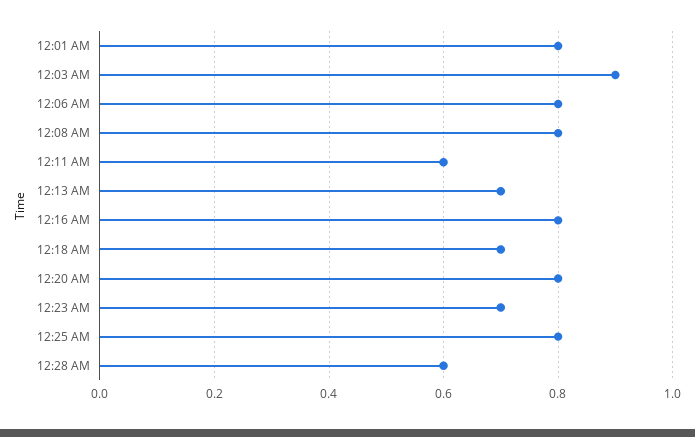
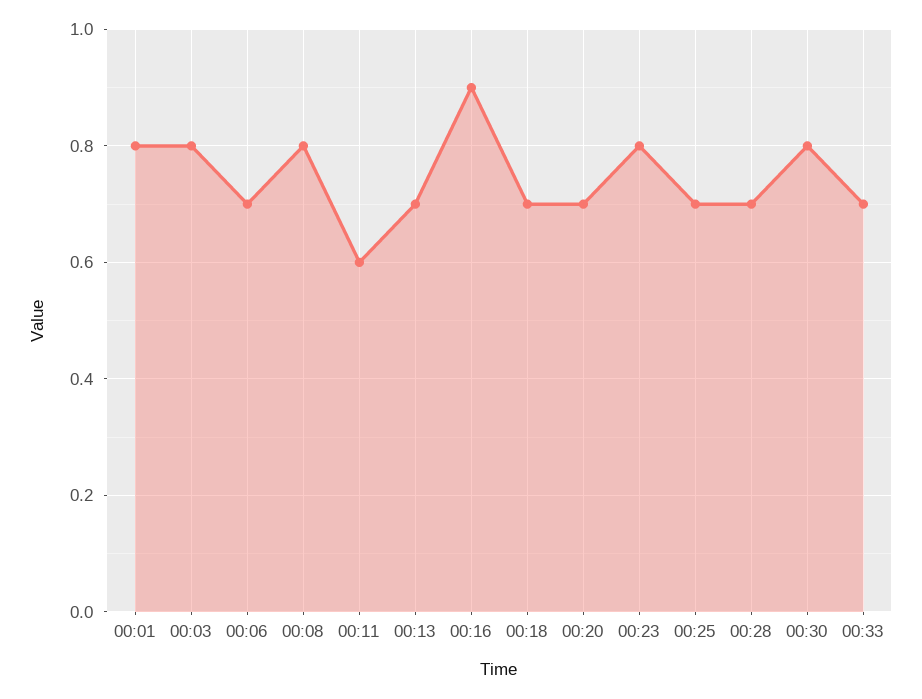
12:03 AM: 0.9 -> 0.8
12:06 AM: 0.8 -> 0.7
12:16 AM: 0.8 -> 0.9
12:20 AM: 0.8 -> 0.7
12:23 AM: 0.7 -> 0.8
12:25 AM: 0.8 -> 0.7
12:28 AM: 0.6 -> 0.7
00:30: none -> 0.8
00:33: none -> 0.7

